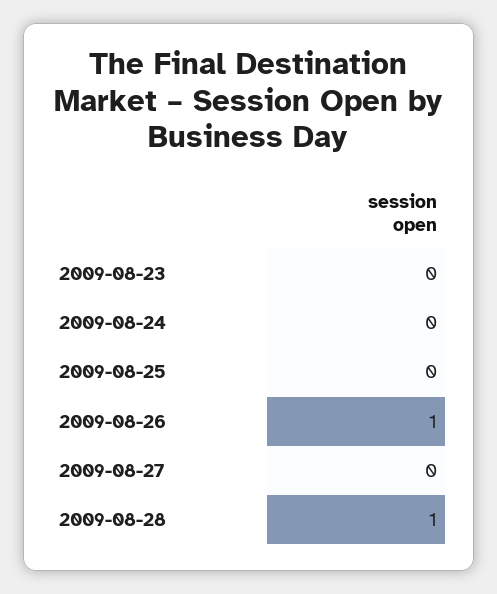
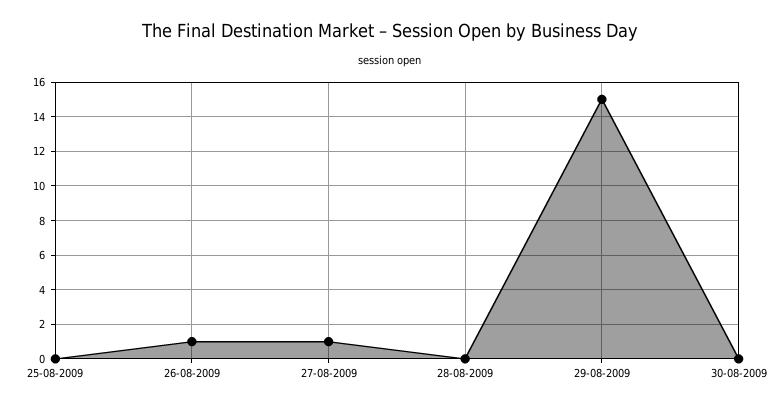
2009-08-23: 0 -> none
2009-08-24: 0 -> none
2009-08-27: 0 -> 1
2009-08-28: 1 -> 0
29-08-2009: none -> 15
30-08-2009: none -> 0

